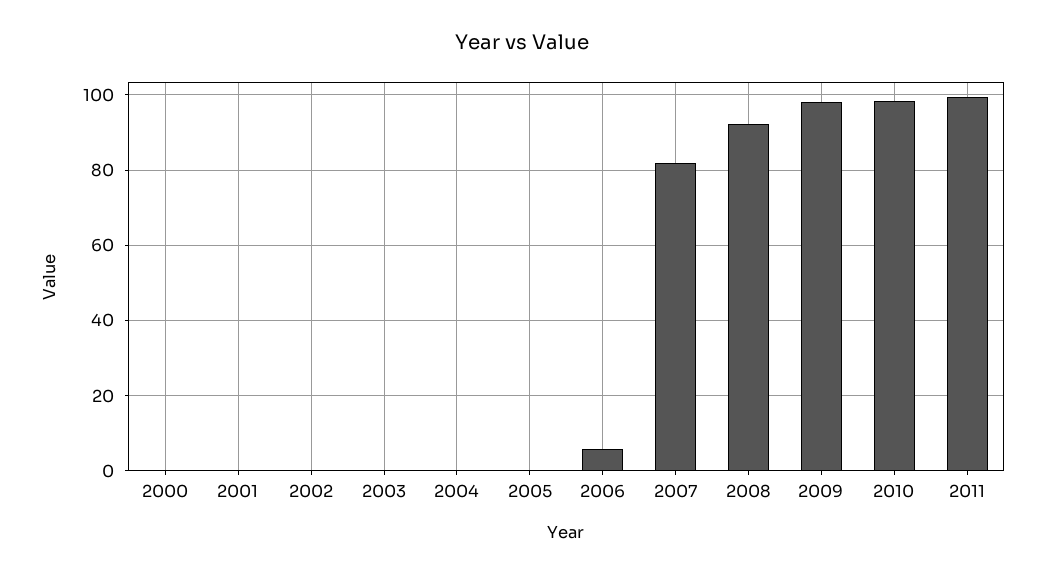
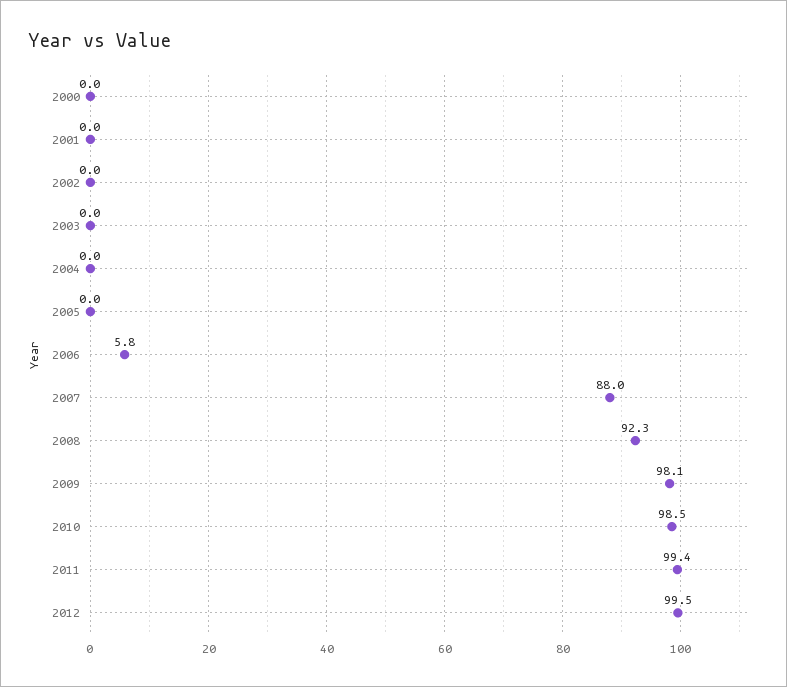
2007: 82 -> 88
2012: none -> 99.5

